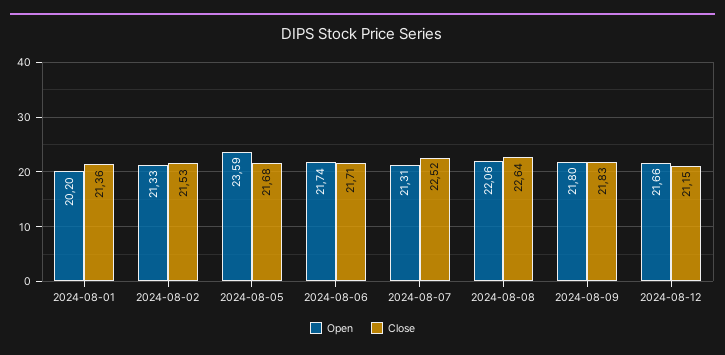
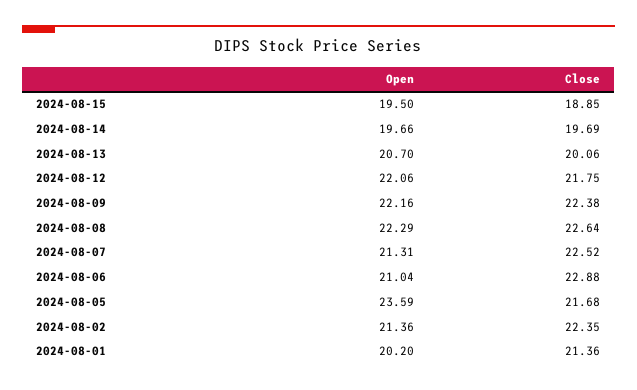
Open, 2024-08-02: 21.33 -> 21.36
Close, 2024-08-02: 21.53 -> 22.35
Open, 2024-08-06: 21.74 -> 21.04
Close, 2024-08-06: 21.71 -> 22.88
Open, 2024-08-08: 22.06 -> 22.29
Open, 2024-08-09: 21.8 -> 22.16
Close, 2024-08-09: 21.83 -> 22.38
Open, 2024-08-12: 21.66 -> 22.06
Close, 2024-08-12: 21.15 -> 21.75
Open, 2024-08-15: none -> 19.5
Close, 2024-08-15: none -> 18.85
Open, 2024-08-14: none -> 19.66
Close, 2024-08-14: none -> 19.69
Open, 2024-08-13: none -> 20.7
Close, 2024-08-13: none -> 20.06

